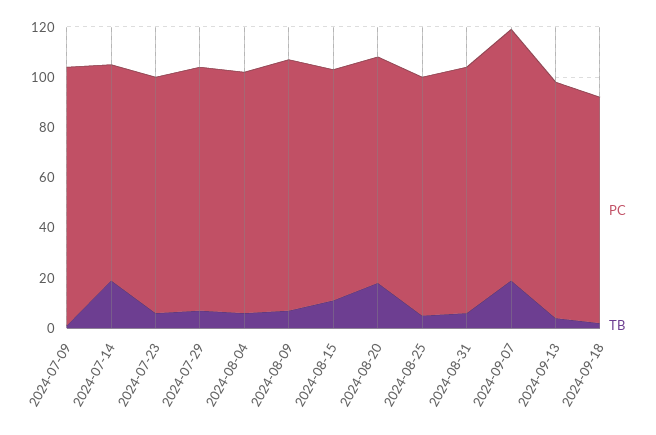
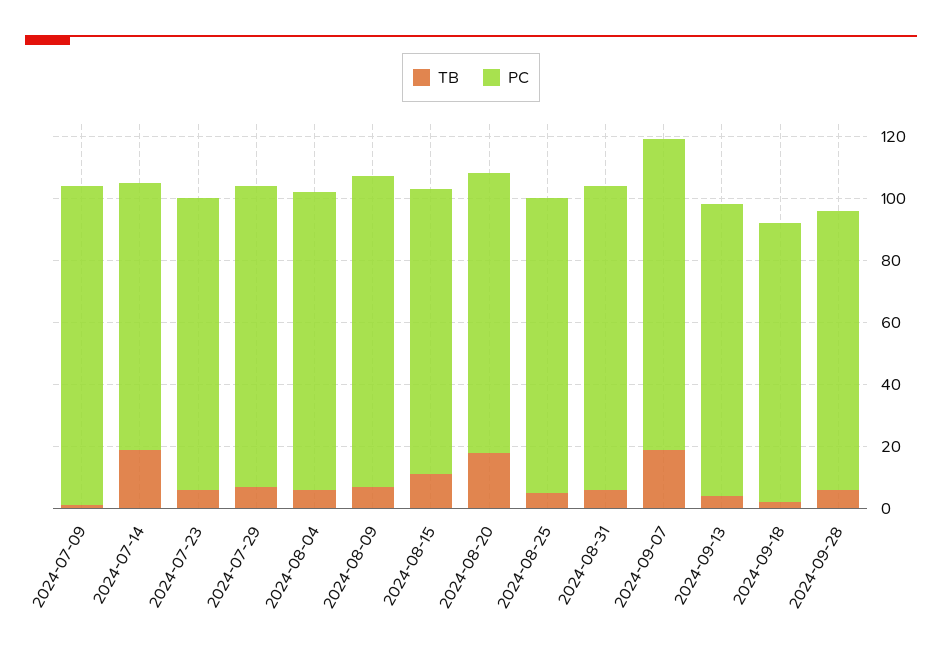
TB, 2024-09-28: none -> 5
PC, 2024-09-28: none -> 90

